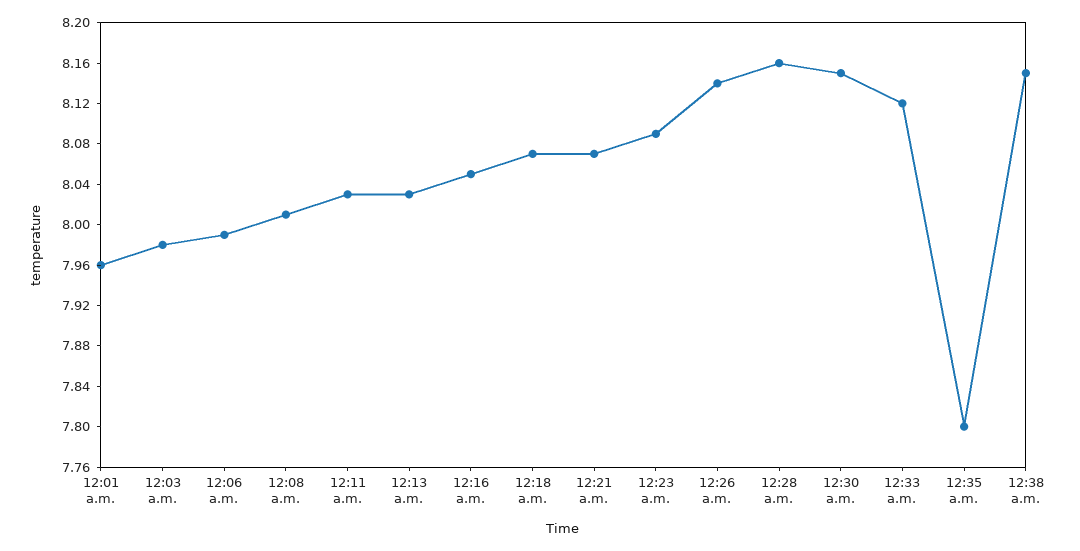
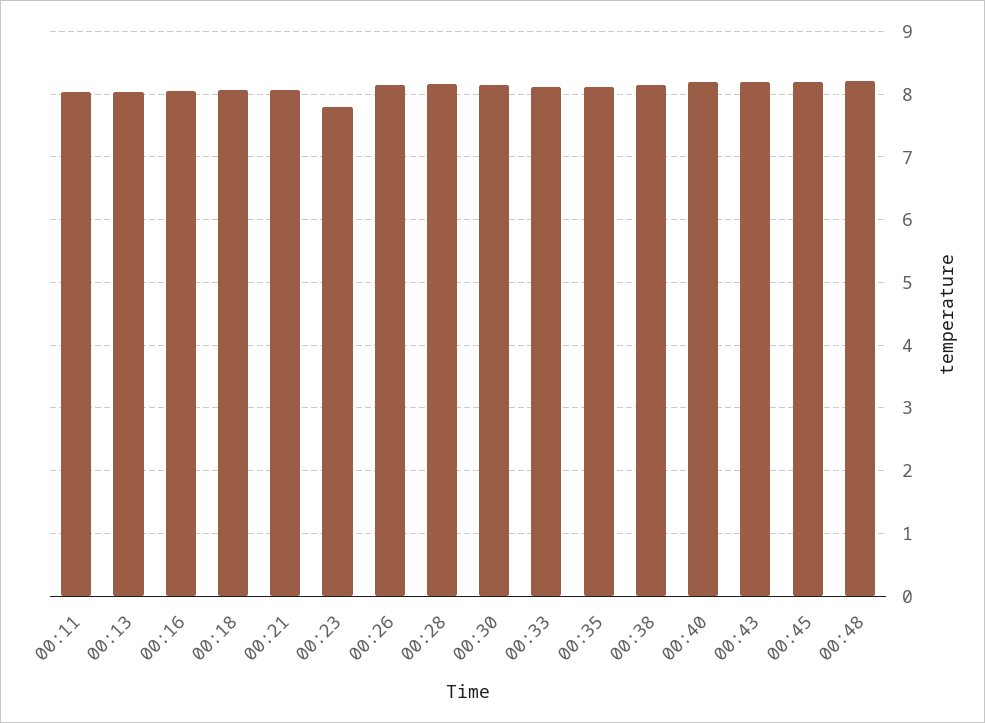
12:01 a.m.: 7.96 -> none
12:03 a.m.: 7.98 -> none
12:06 a.m.: 7.99 -> none
12:08 a.m.: 8.01 -> none
12:23 a.m.: 8.09 -> 7.8
12:35 a.m.: 7.8 -> 8.1
00:40: none -> 8.2
00:43: none -> 8.2
00:45: none -> 8.2
00:48: none -> 8.2

